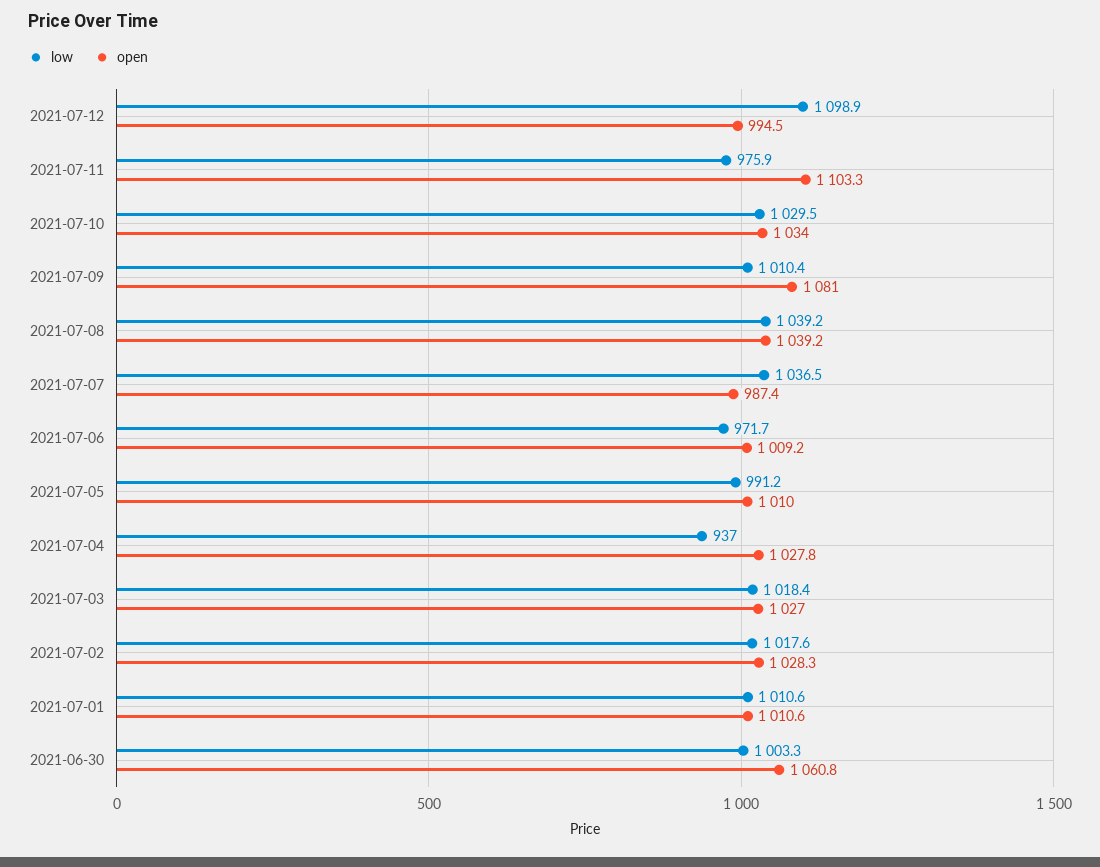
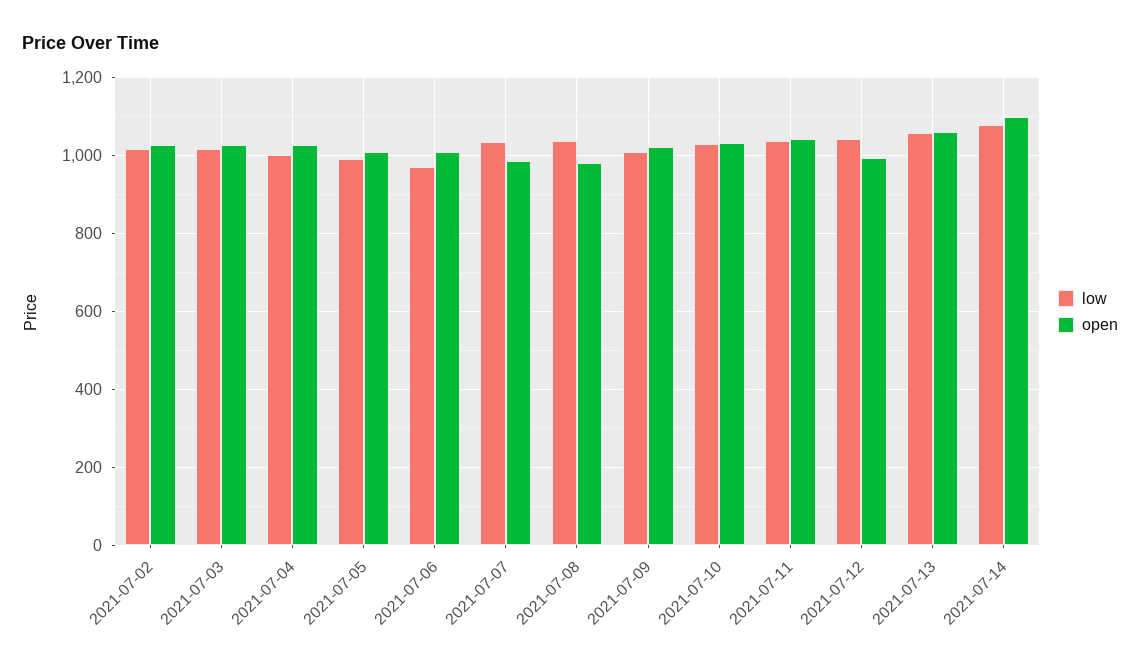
low, 2021-07-12: 1098.9 -> 1040
low, 2021-07-11: 975.9 -> 1040
open, 2021-07-11: 1103.3 -> 1040
open, 2021-07-09: 1081 -> 1020
open, 2021-07-08: 1039.2 -> 980
low, 2021-07-04: 937 -> 1000
low, 2021-07-01: 1010.6 -> none
open, 2021-07-01: 1010.6 -> none
low, 2021-06-30: 1003.3 -> none
open, 2021-06-30: 1060.8 -> none
low, 2021-07-13: none -> 1060
open, 2021-07-13: none -> 1060
low, 2021-07-14: none -> 1080
open, 2021-07-14: none -> 1100

